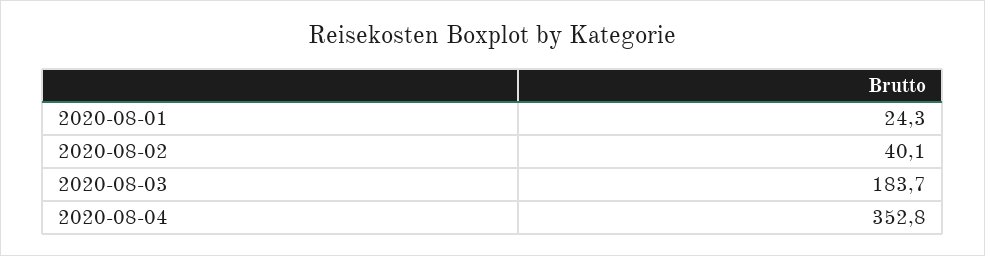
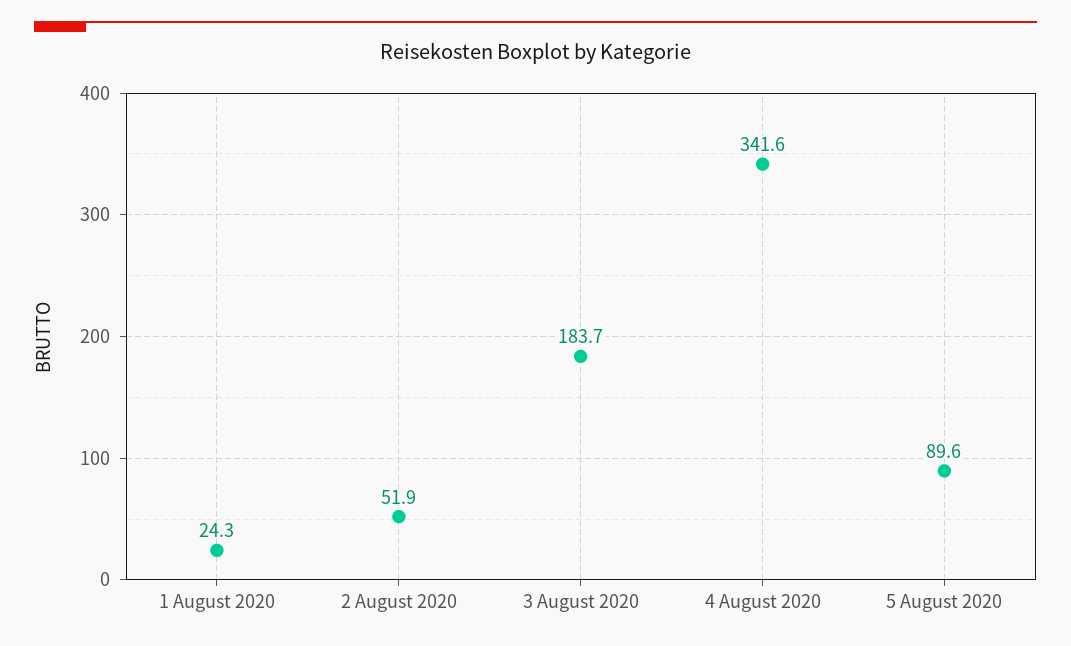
2020-08-02: 40.1 -> 51.9
2020-08-04: 352.8 -> 341.6
5 August 2020: none -> 89.6

